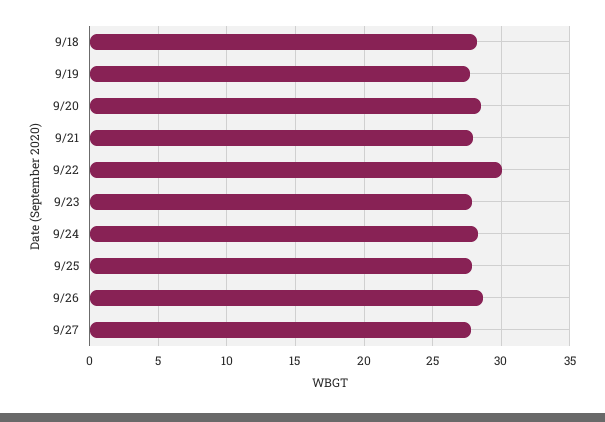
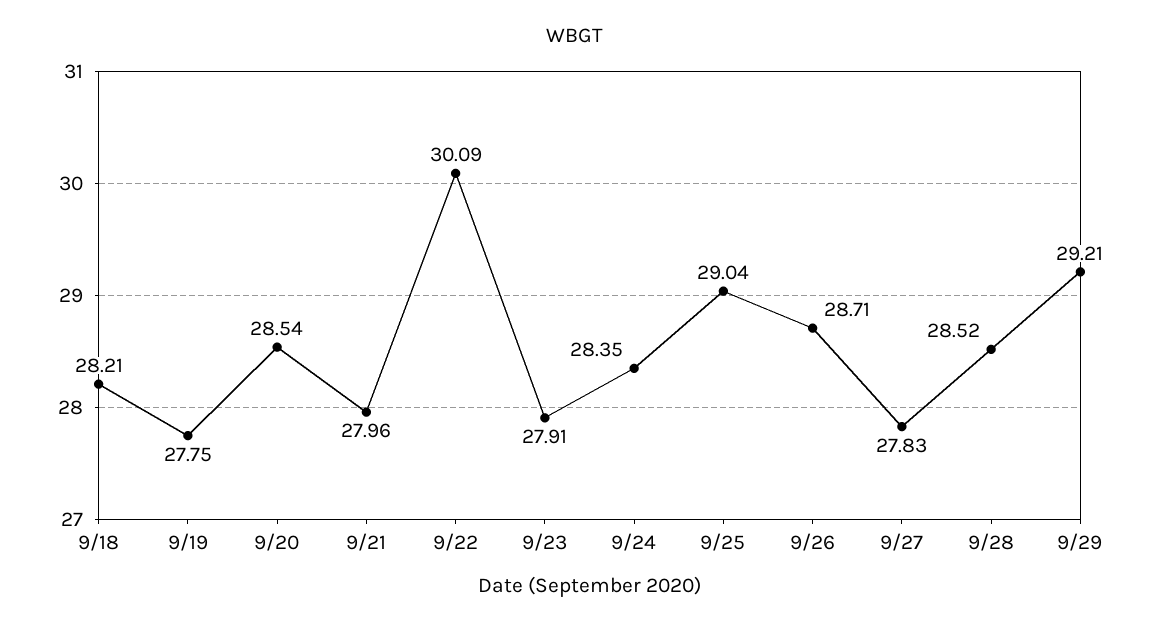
9/25: 28 -> 29.04
9/28: none -> 28.52
9/29: none -> 29.21

